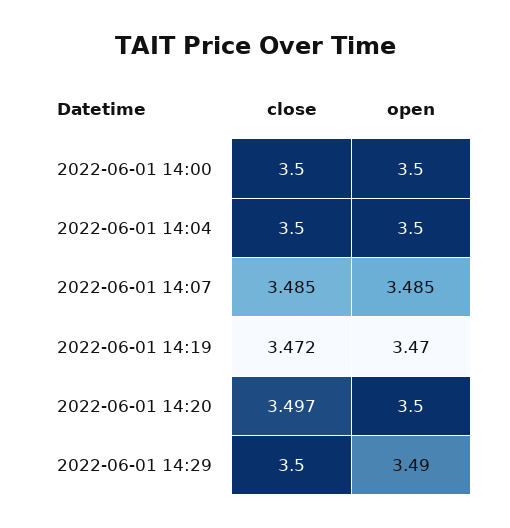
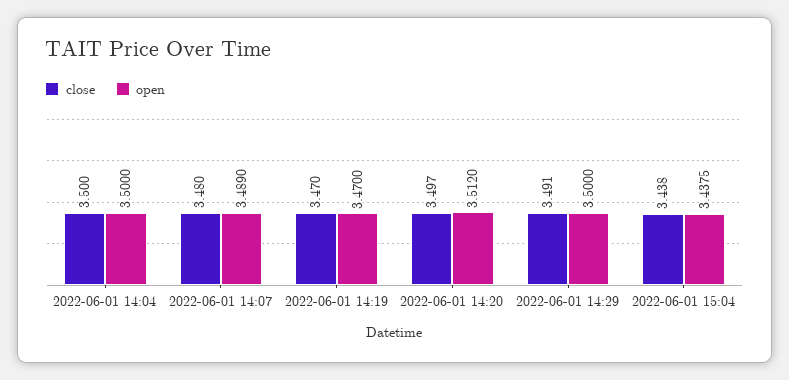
close, 2022-06-01 14:00: 3.5 -> none
open, 2022-06-01 14:00: 3.5 -> none
close, 2022-06-01 14:07: 3.485 -> 3.48
open, 2022-06-01 14:07: 3.485 -> 3.489
close, 2022-06-01 14:19: 3.472 -> 3.47
open, 2022-06-01 14:20: 3.5 -> 3.512
close, 2022-06-01 14:29: 3.5 -> 3.491
open, 2022-06-01 14:29: 3.49 -> 3.5
close, 2022-06-01 15:04: none -> 3.438
open, 2022-06-01 15:04: none -> 3.4375

